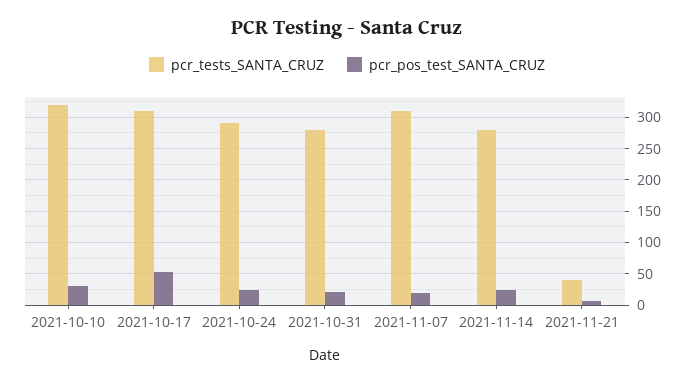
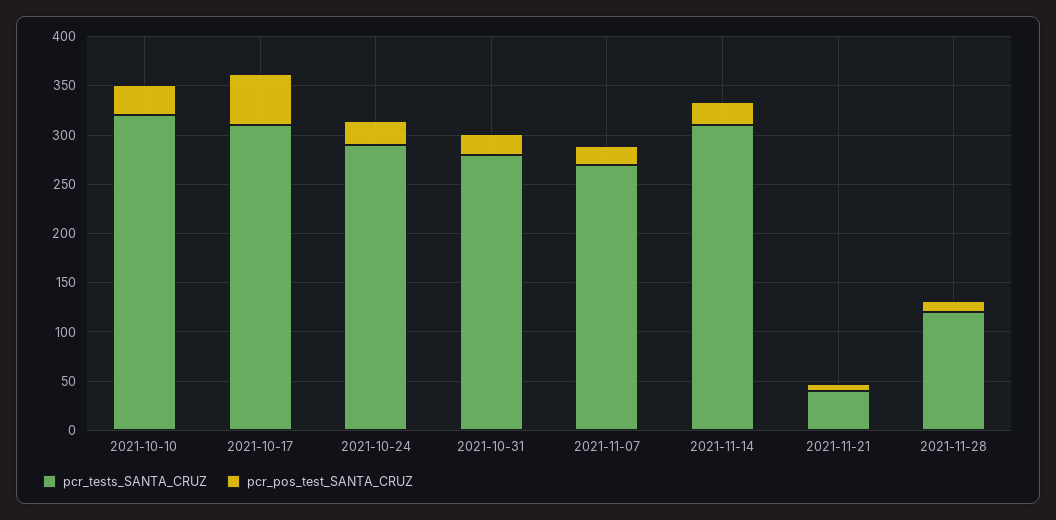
pcr_tests_SANTA_CRUZ, 2021-11-07: 310 -> 270
pcr_tests_SANTA_CRUZ, 2021-11-14: 280 -> 310
pcr_tests_SANTA_CRUZ, 2021-11-28: none -> 120
pcr_pos_test_SANTA_CRUZ, 2021-11-28: none -> 10

